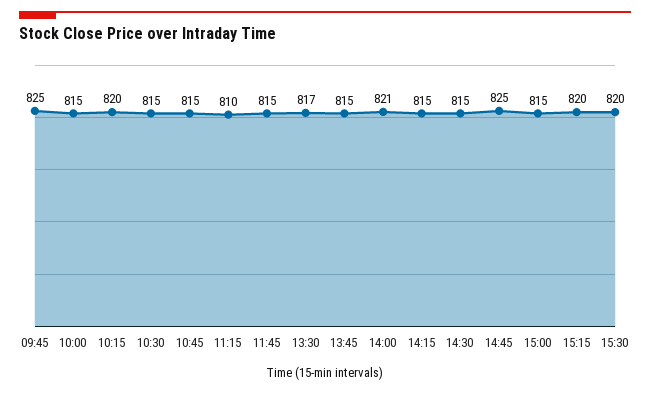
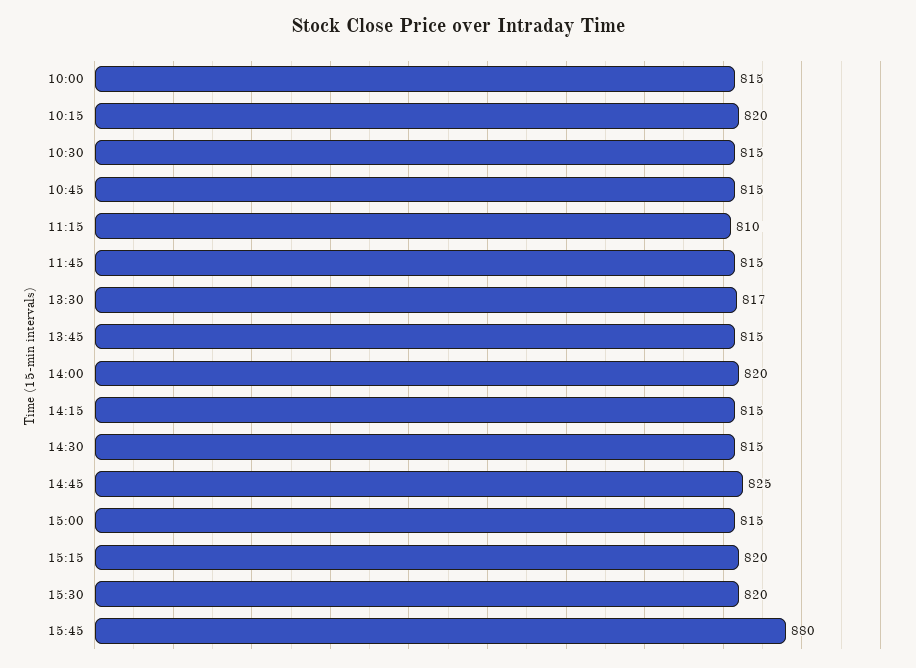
09:45: 825 -> none
14:00: 821 -> 820
15:45: none -> 880

